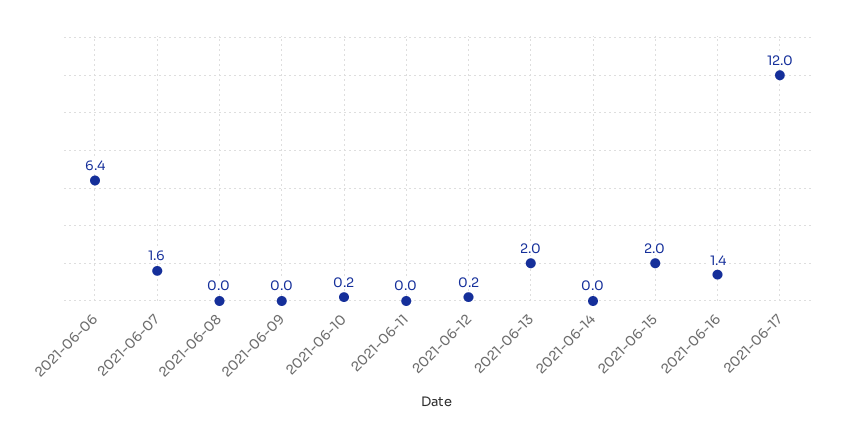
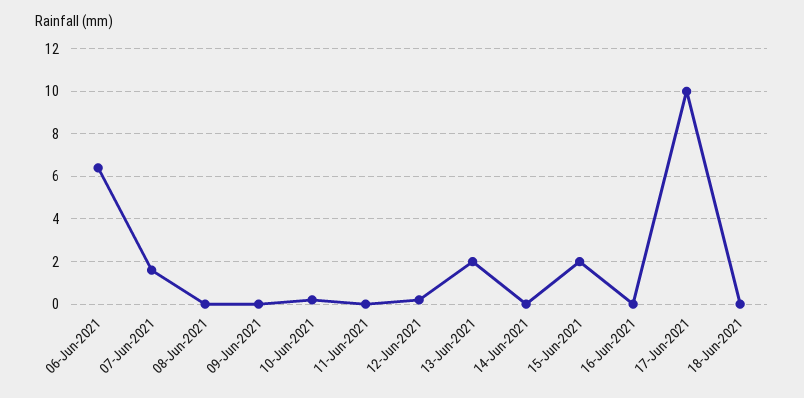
2021-06-16: 1.4 -> 0
2021-06-17: 12 -> 10
18-Jun-2021: none -> 0

